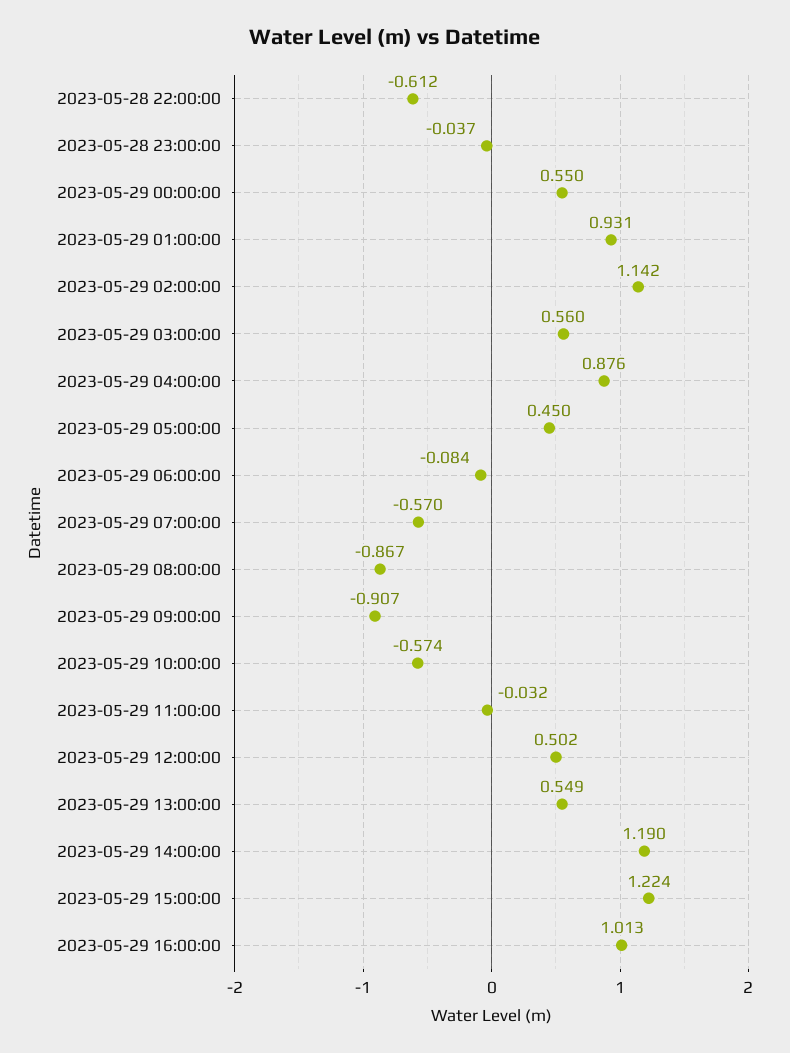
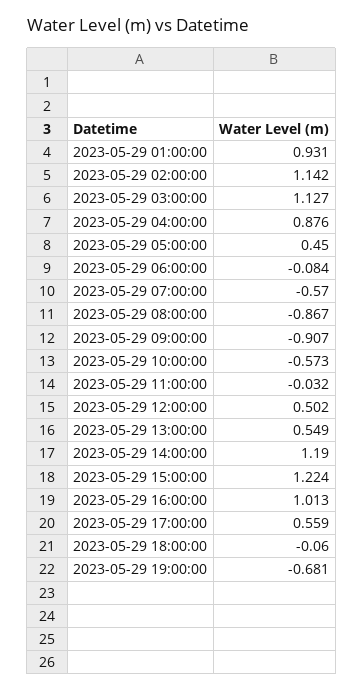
2023-05-28 22:00:00: -0.612 -> none
2023-05-28 23:00:00: -0.037 -> none
2023-05-29 00:00:00: 0.55 -> none
2023-05-29 03:00:00: 0.56 -> 1.127
2023-05-29 10:00:00: -0.574 -> -0.573
2023-05-29 17:00:00: none -> 0.559
2023-05-29 18:00:00: none -> -0.06
2023-05-29 19:00:00: none -> -0.681

